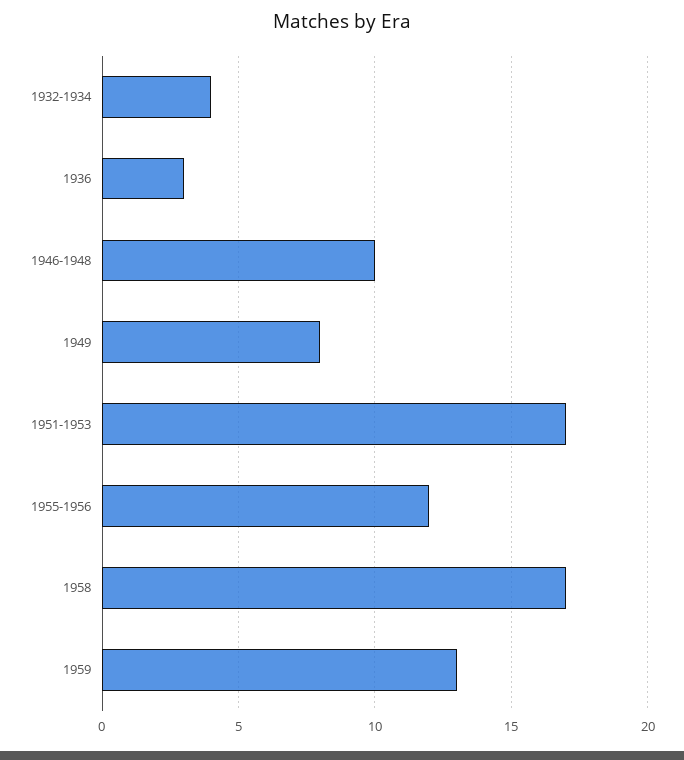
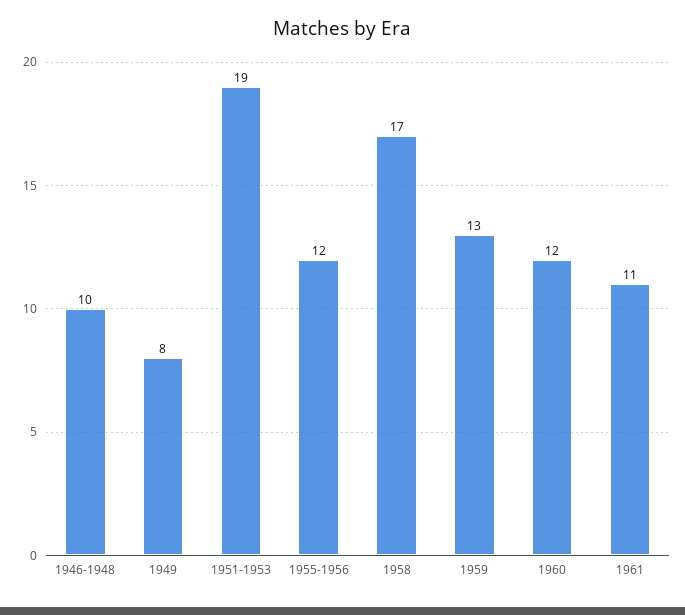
1932-1934: 4 -> none
1936: 3 -> none
1951-1953: 17 -> 19
1960: none -> 12
1961: none -> 11

